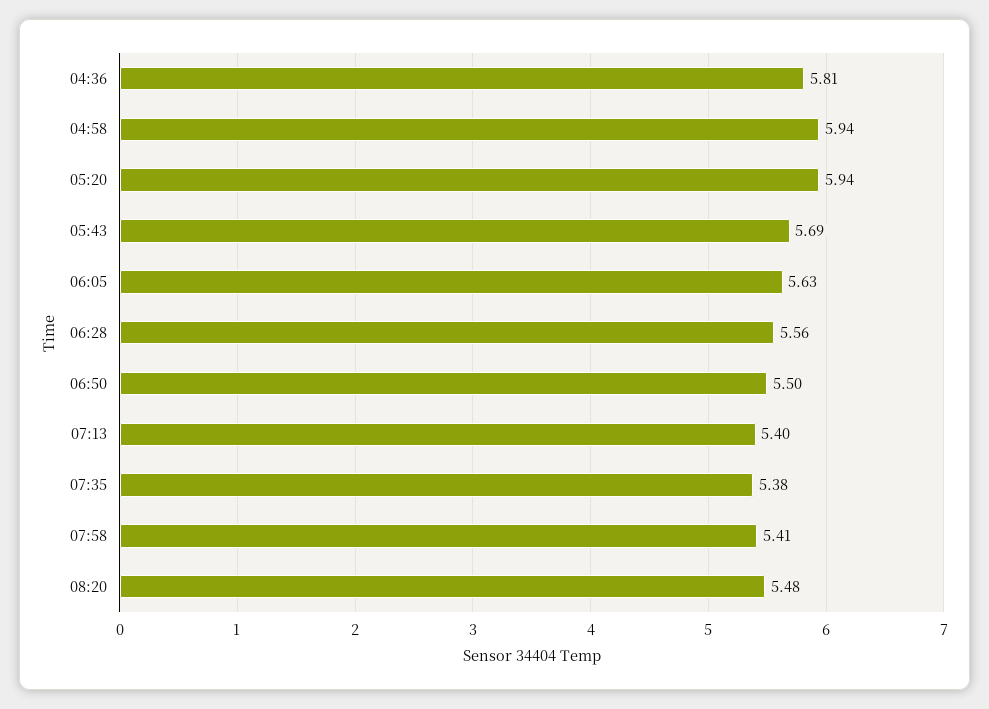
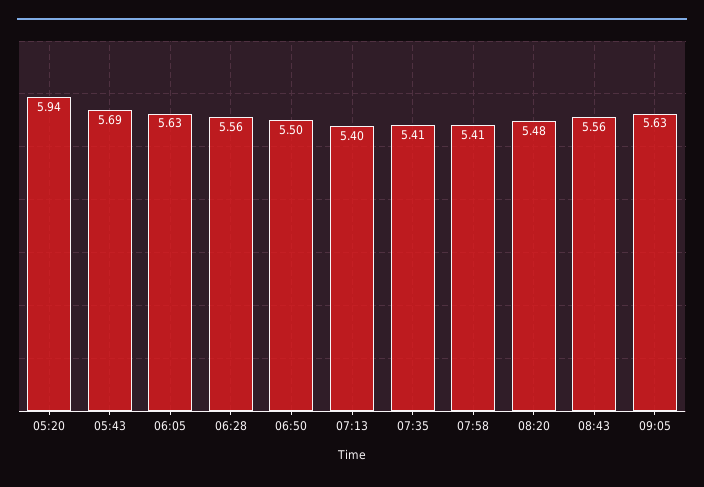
04:36: 5.81 -> none
04:58: 5.94 -> none
07:35: 5.38 -> 5.41
08:43: none -> 5.56
09:05: none -> 5.63

